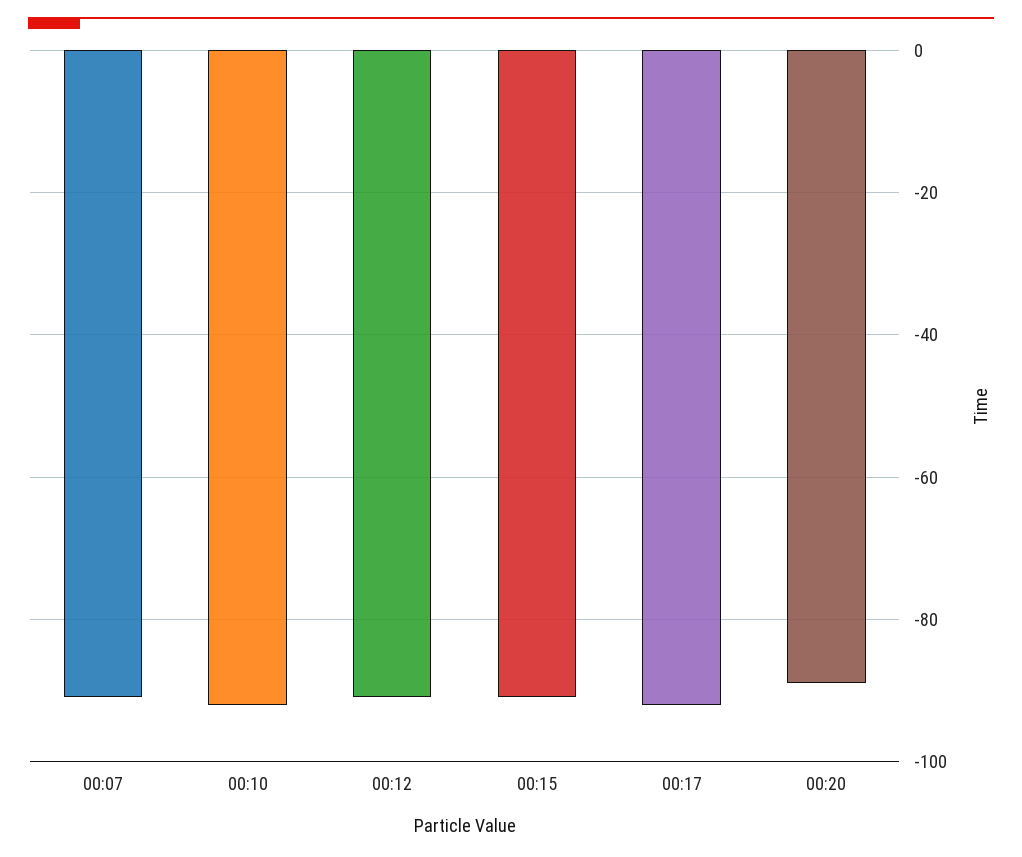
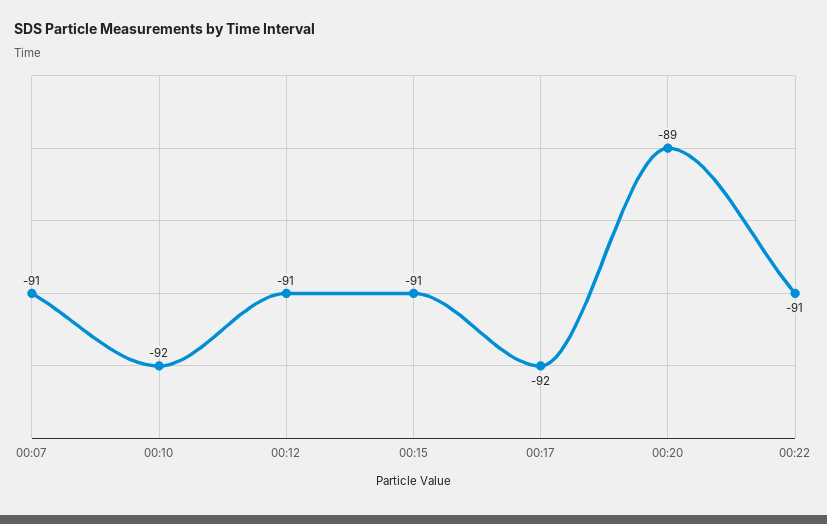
00:22: none -> -91

